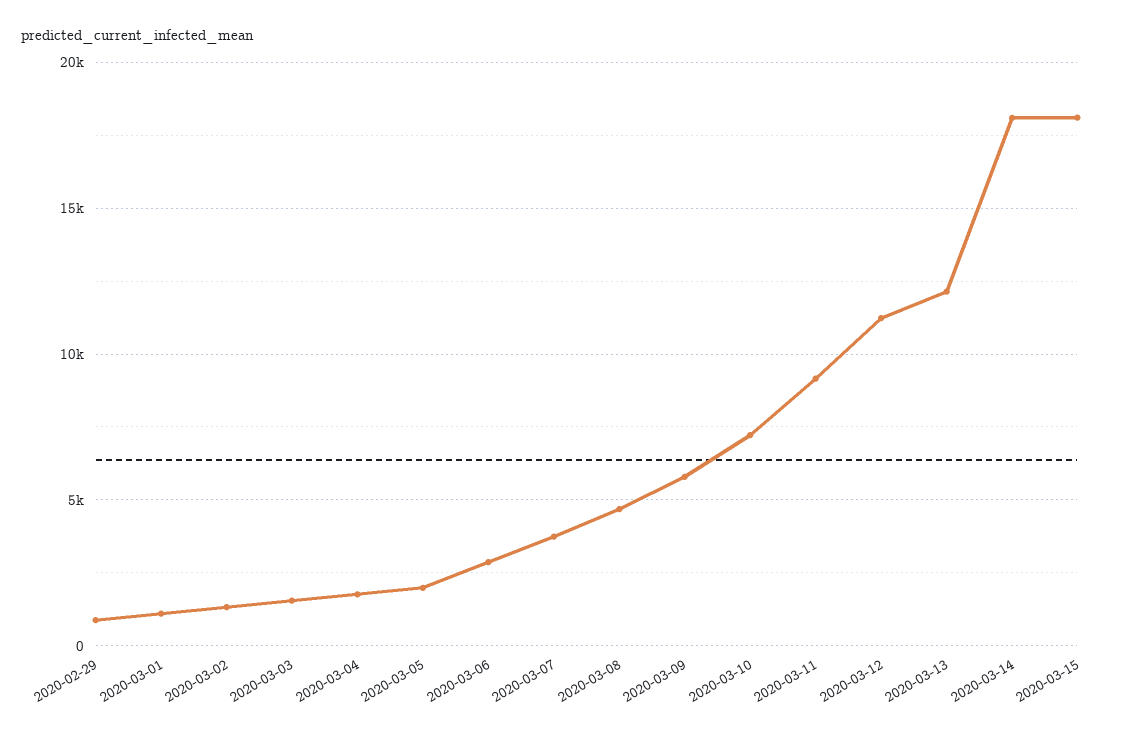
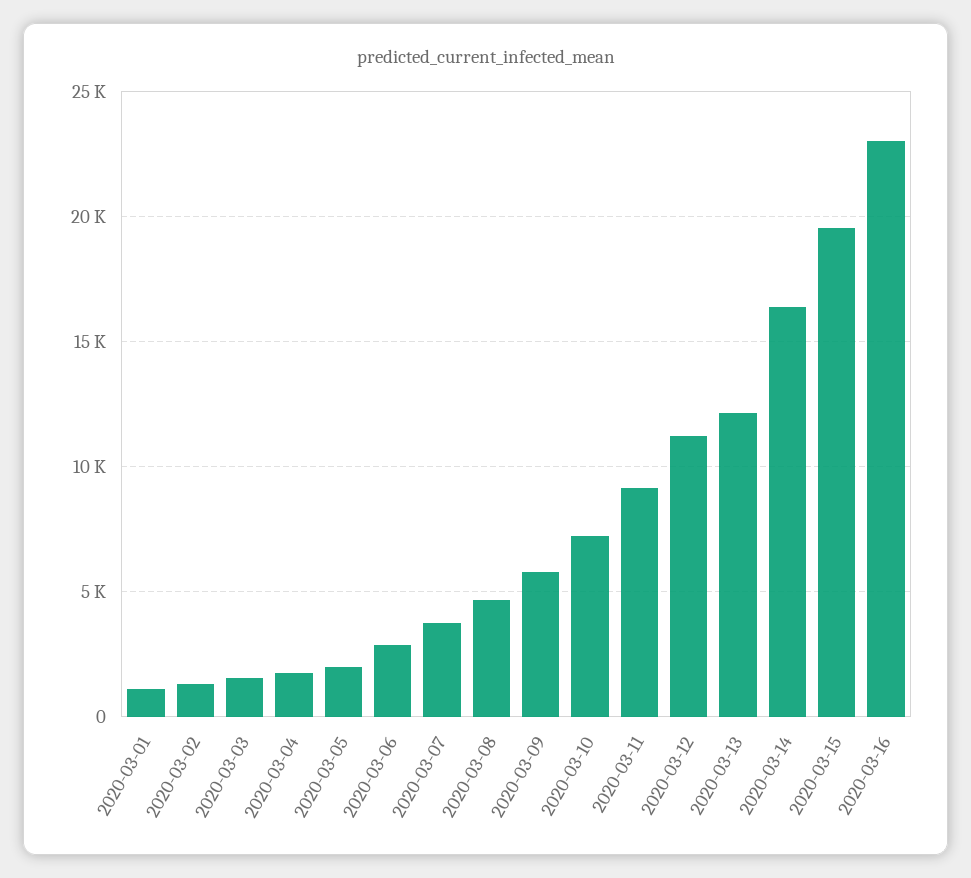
2020-02-29: 1000 -> none
2020-03-14: 18000 -> 16500
2020-03-15: 18000 -> 19500
2020-03-16: none -> 23000

